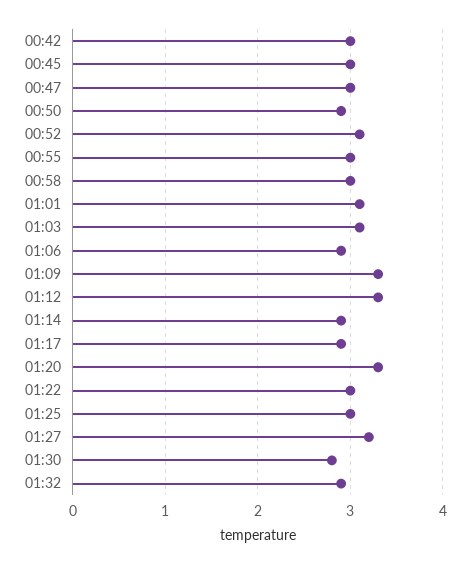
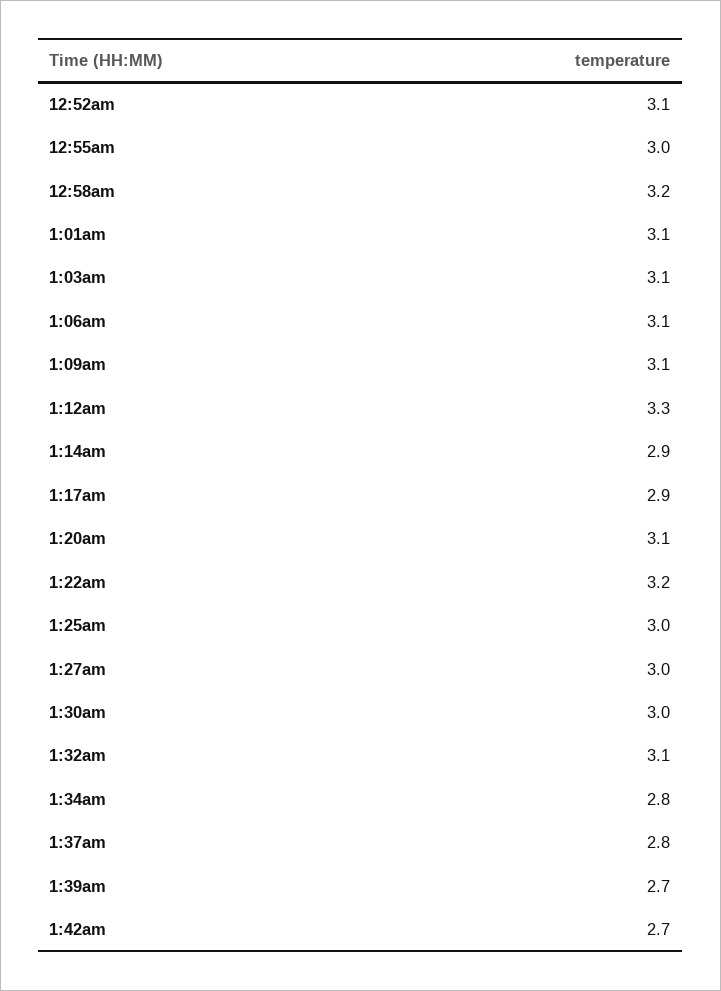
00:42: 3 -> none
00:45: 3 -> none
00:47: 3 -> none
00:50: 2.9 -> none
00:58: 3 -> 3.2
01:06: 2.9 -> 3.1
01:09: 3.3 -> 3.1
01:20: 3.3 -> 3.1
01:22: 3 -> 3.2
01:27: 3.2 -> 3
01:30: 2.8 -> 3
01:32: 2.9 -> 3.1
1:34am: none -> 2.8
1:37am: none -> 2.8
1:39am: none -> 2.7
1:42am: none -> 2.7

